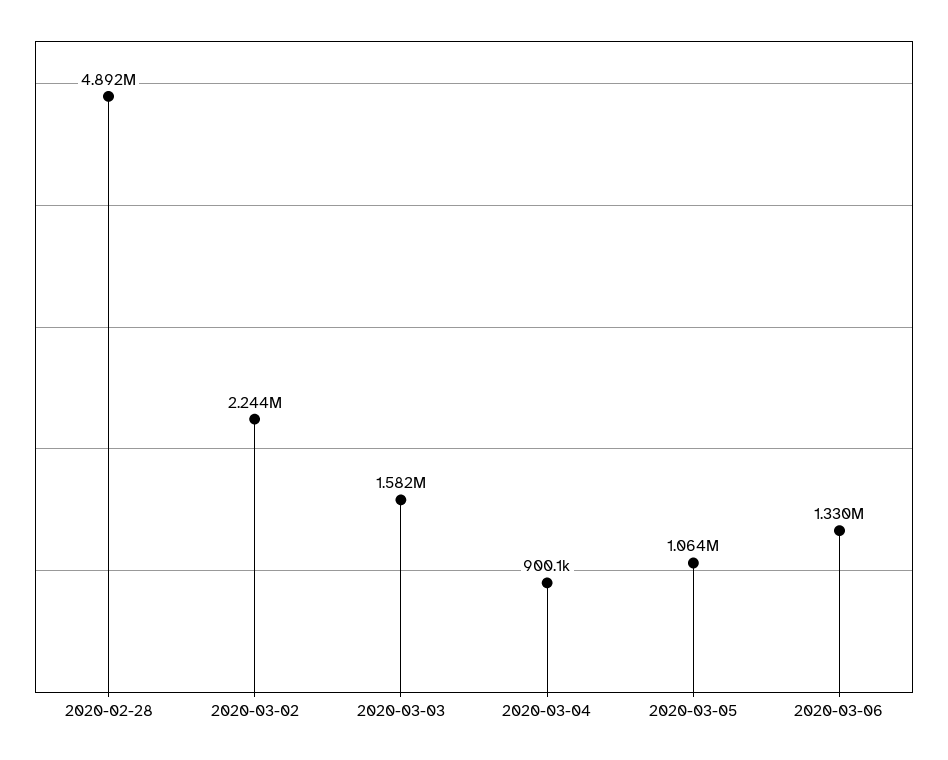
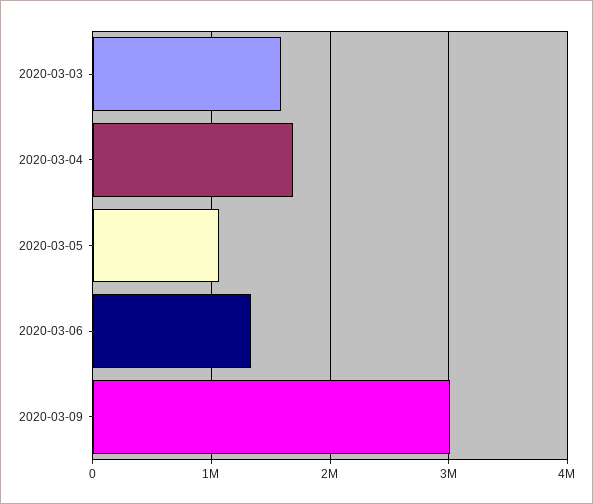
2020-02-28: 4892000 -> none
2020-03-02: 2244000 -> none
2020-03-04: 900100 -> 1700000
2020-03-09: none -> 3000000

